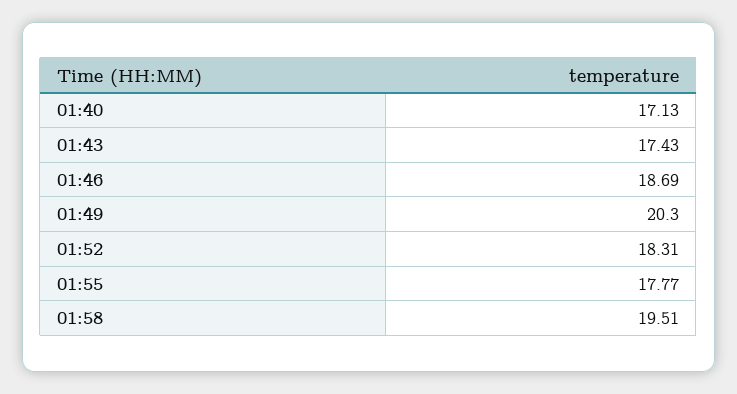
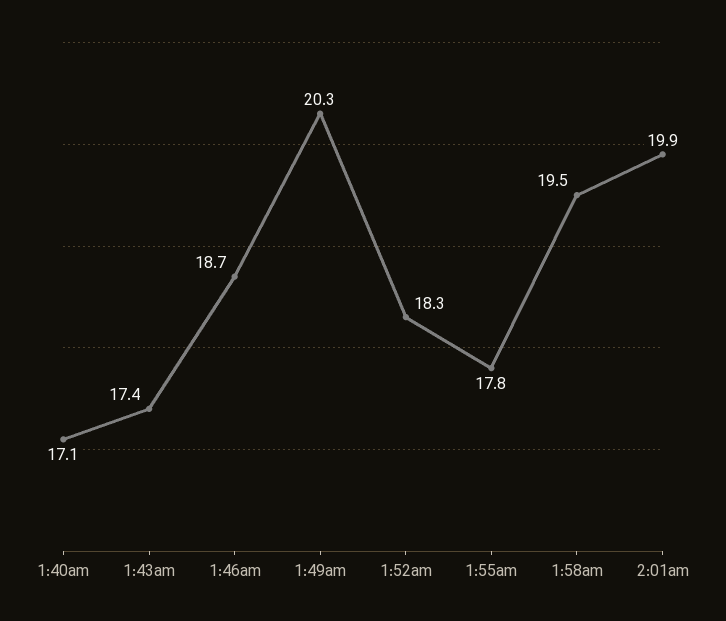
2:01am: none -> 19.9

